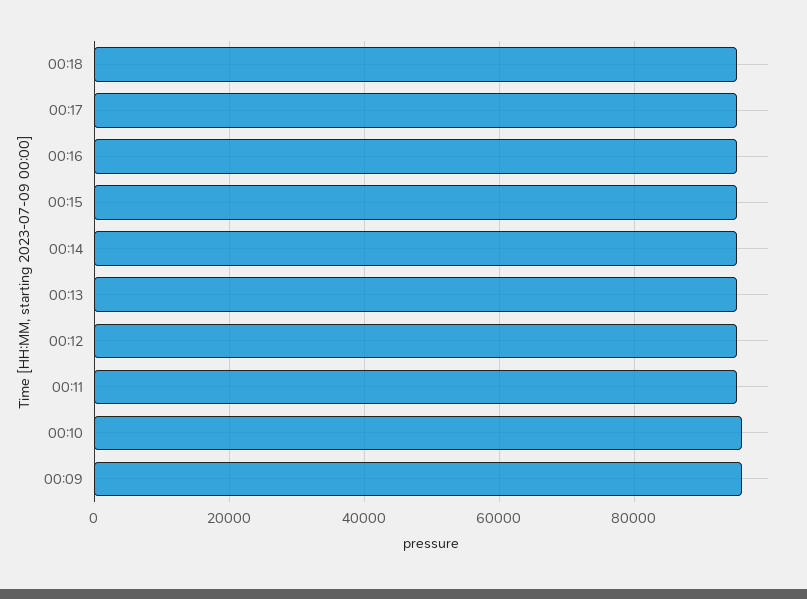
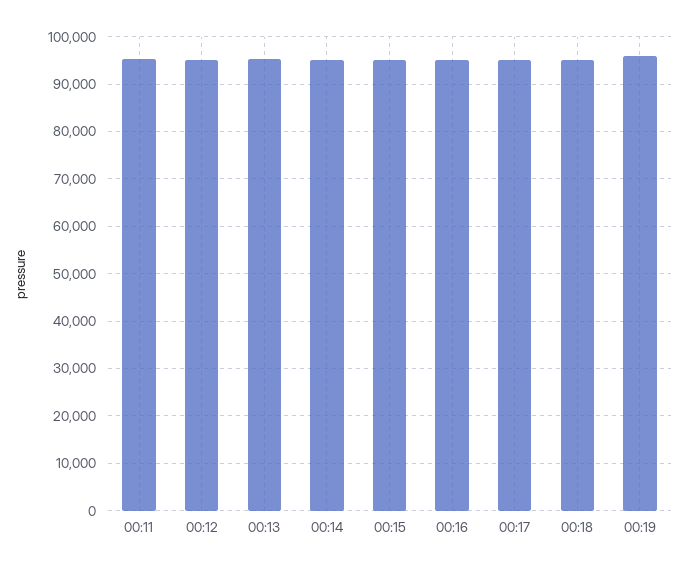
00:10: 96000 -> none
00:09: 96000 -> none
00:19: none -> 96000

